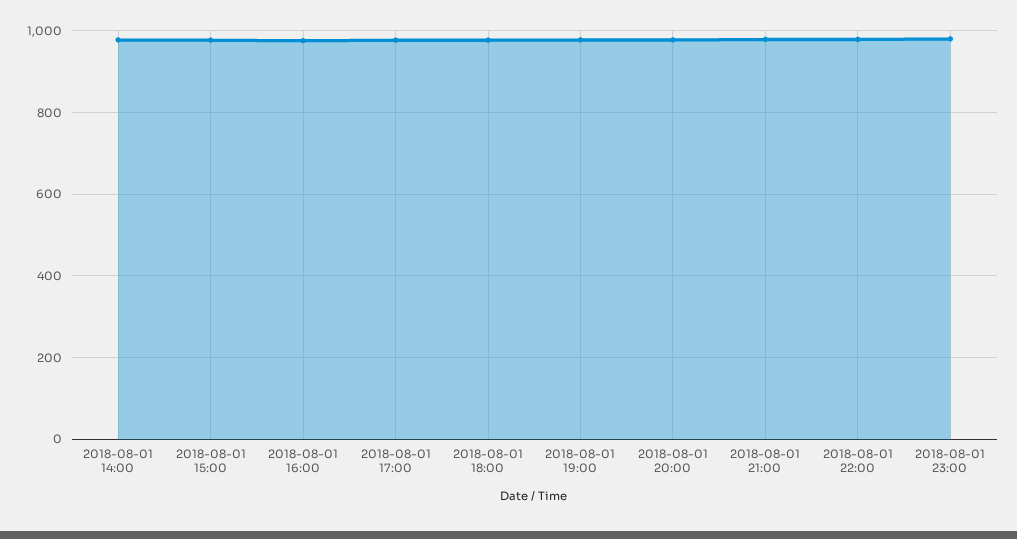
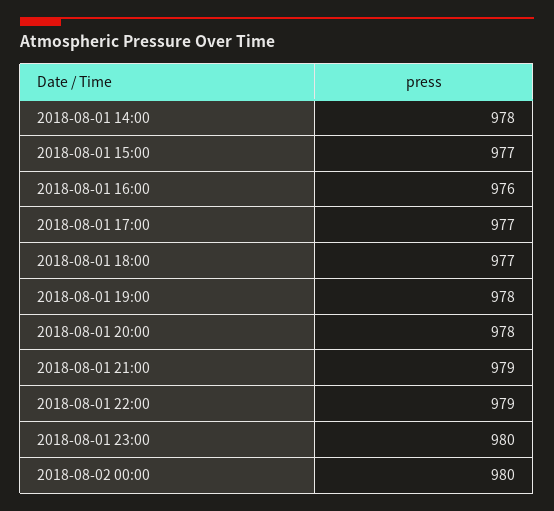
2018-08-02 00:00: none -> 980

